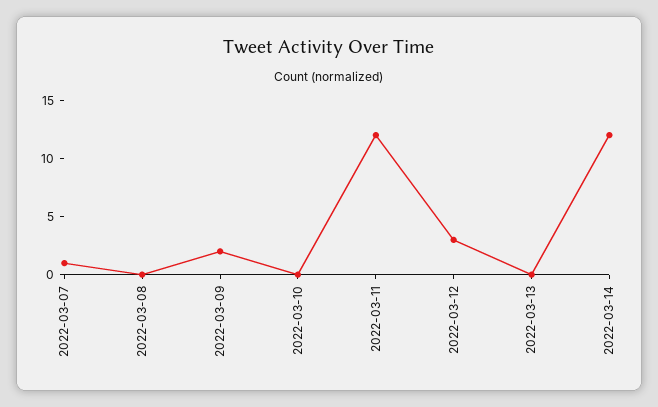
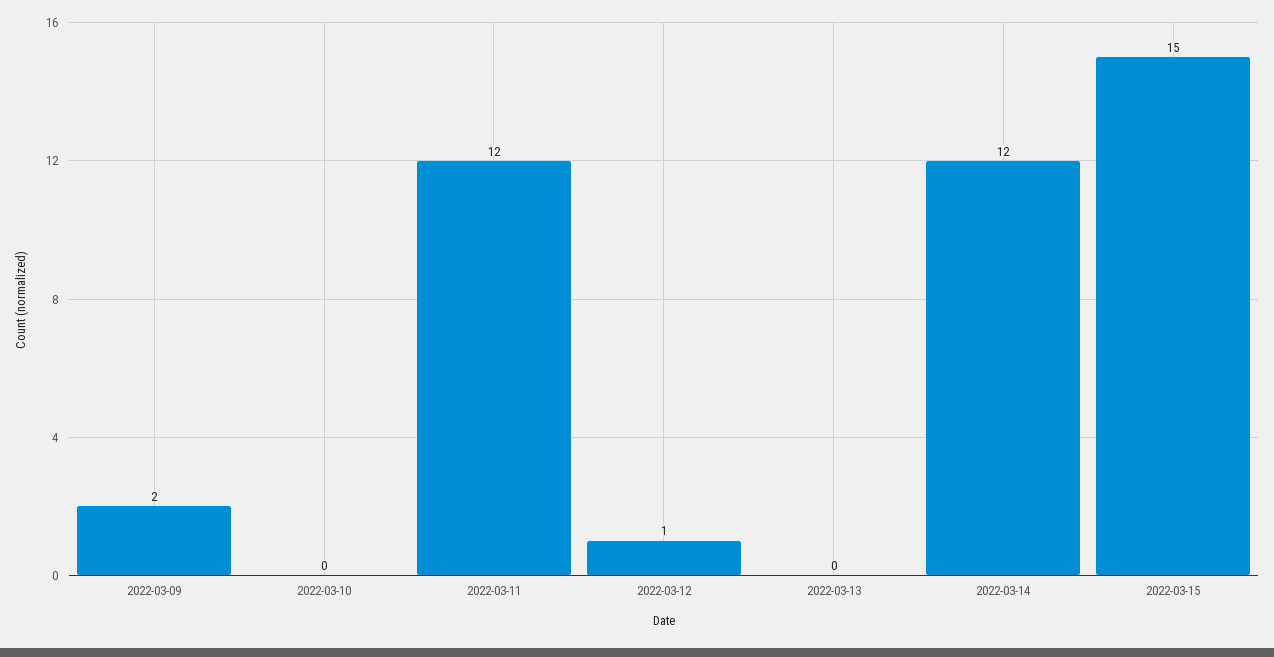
2022-03-07: 1 -> none
2022-03-08: 0 -> none
2022-03-12: 3 -> 1
2022-03-15: none -> 15

